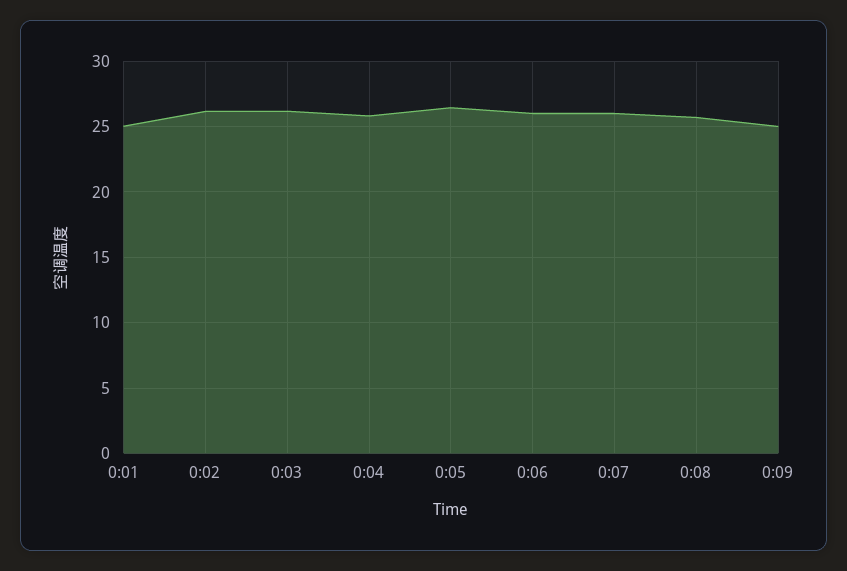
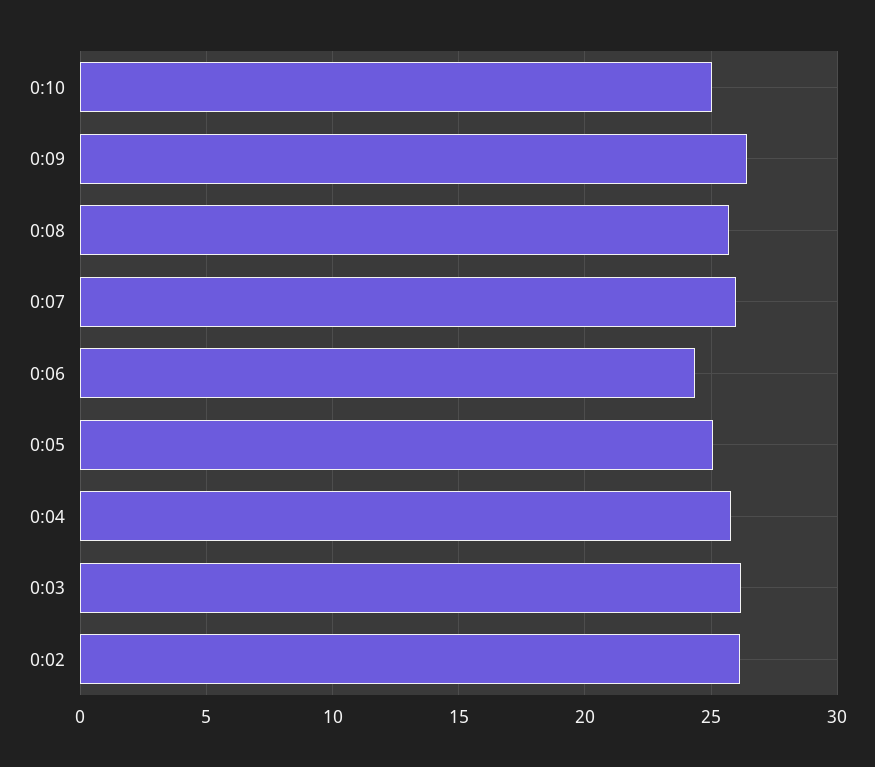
0:01: 25 -> none
0:05: 26.5 -> 25
0:06: 26 -> 24.5
0:09: 25 -> 26.5
0:10: none -> 25

